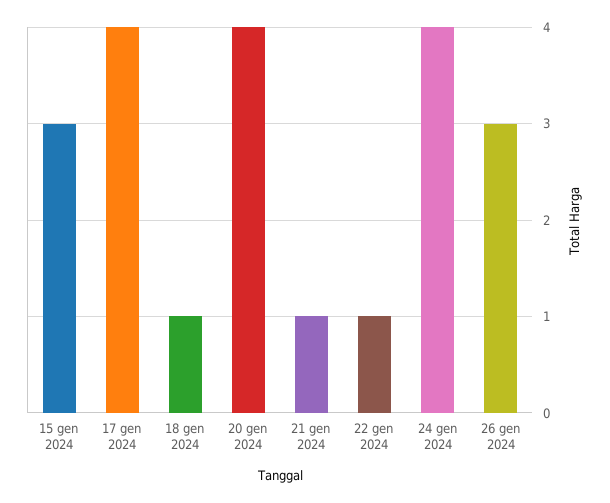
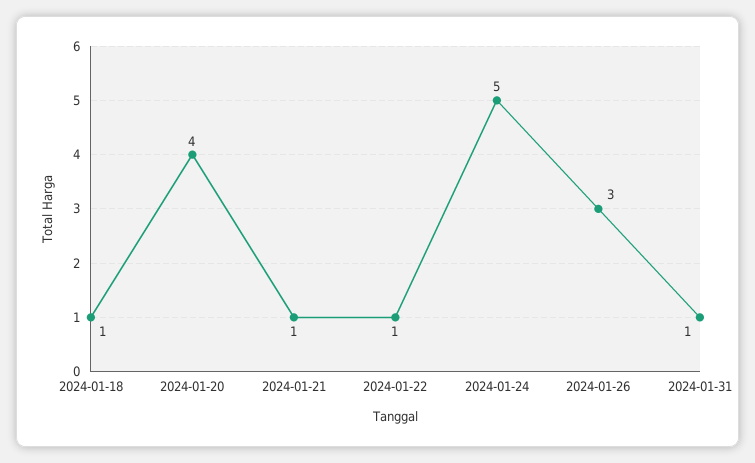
15 gen 2024: 3 -> none
17 gen 2024: 4 -> none
24 gen 2024: 4 -> 5
2024-01-31: none -> 1

